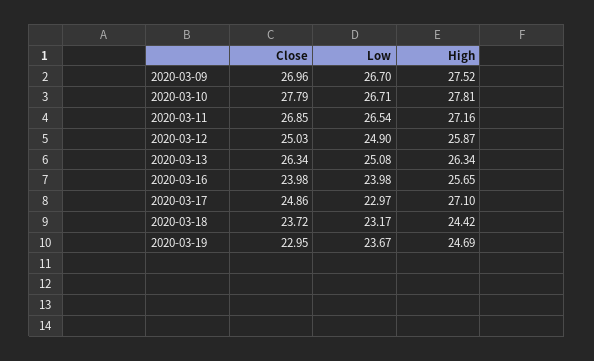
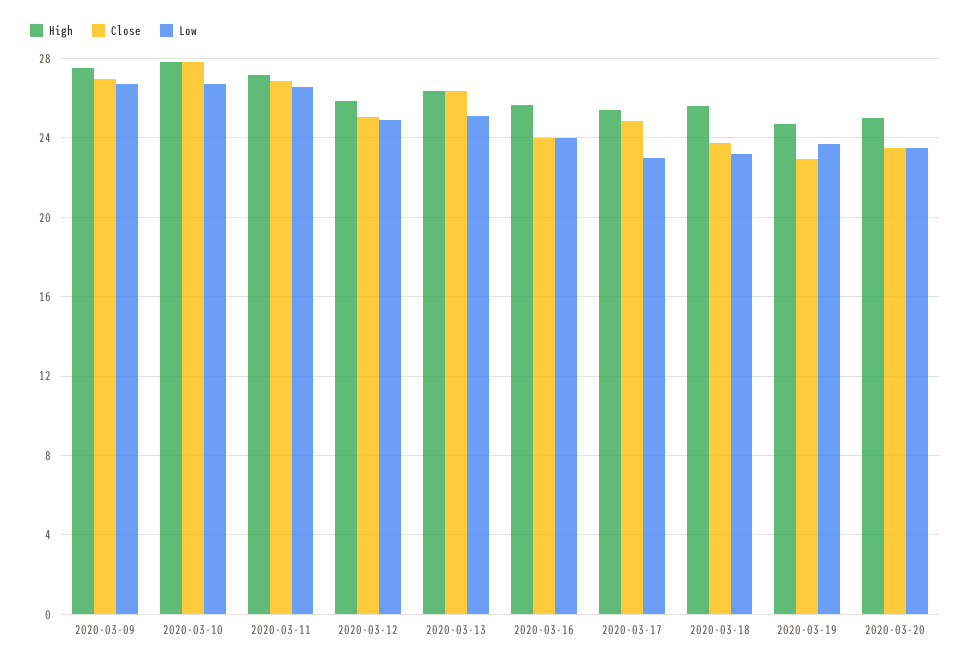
High, 2020-03-17: 27.1 -> 25.5
High, 2020-03-18: 24.42 -> 25.5
High, 2020-03-20: none -> 25
Close, 2020-03-20: none -> 23.5
Low, 2020-03-20: none -> 23.5

